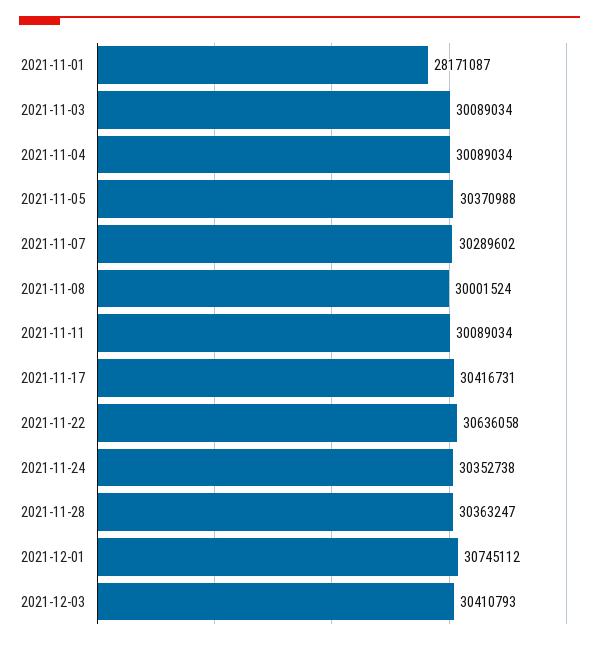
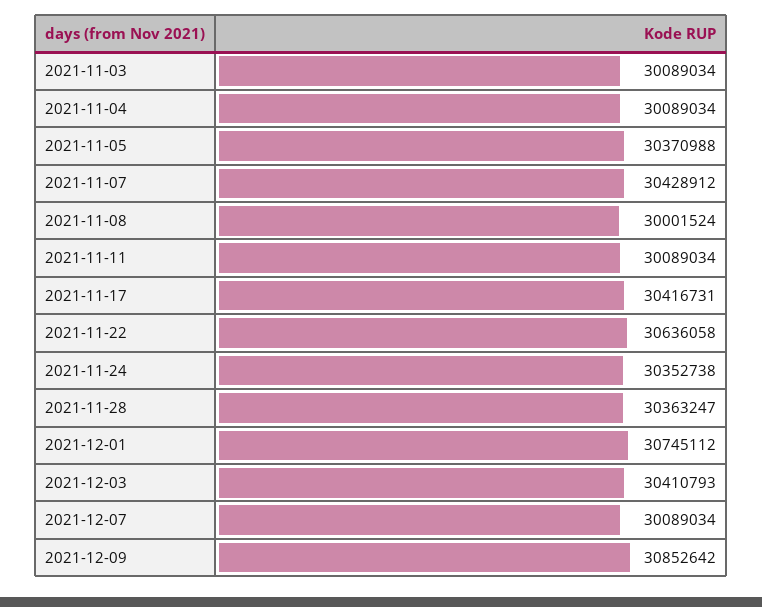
2021-11-01: 28171087 -> none
2021-11-07: 30289602 -> 30428912
2021-12-07: none -> 30089034
2021-12-09: none -> 30852642

